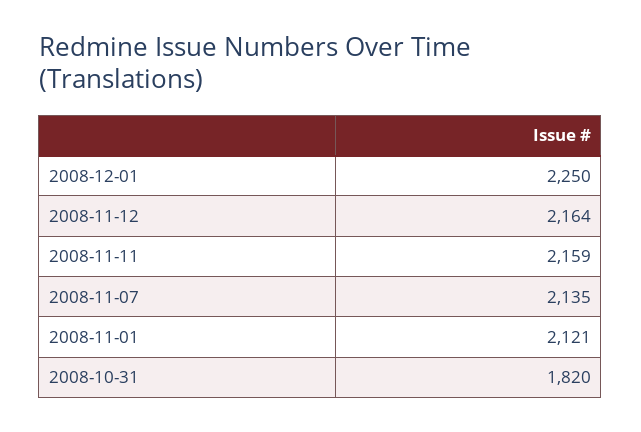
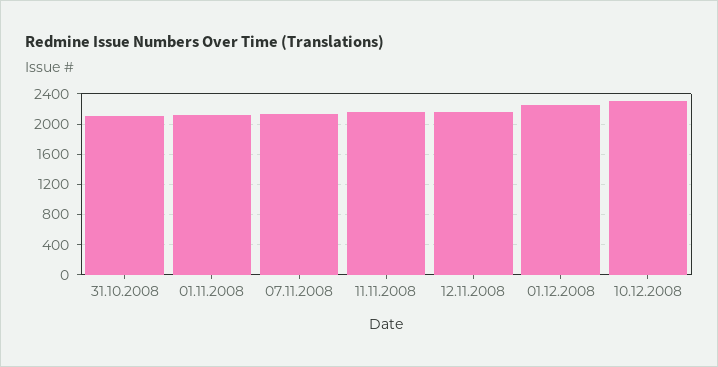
2008-10-31: 1820 -> 2100
10.12.2008: none -> 2300

